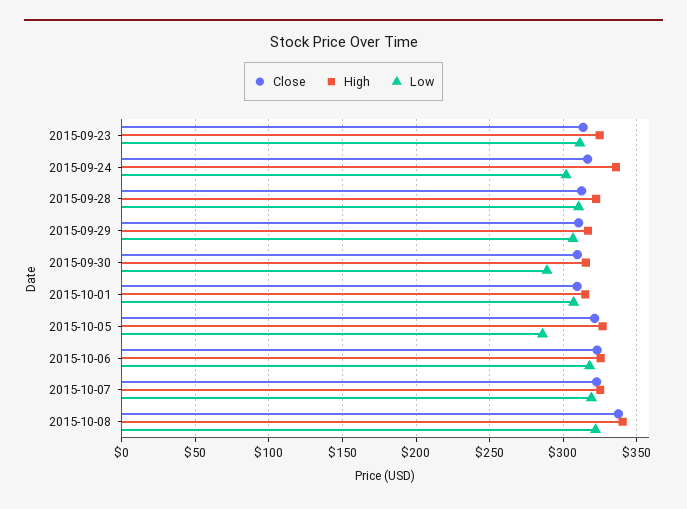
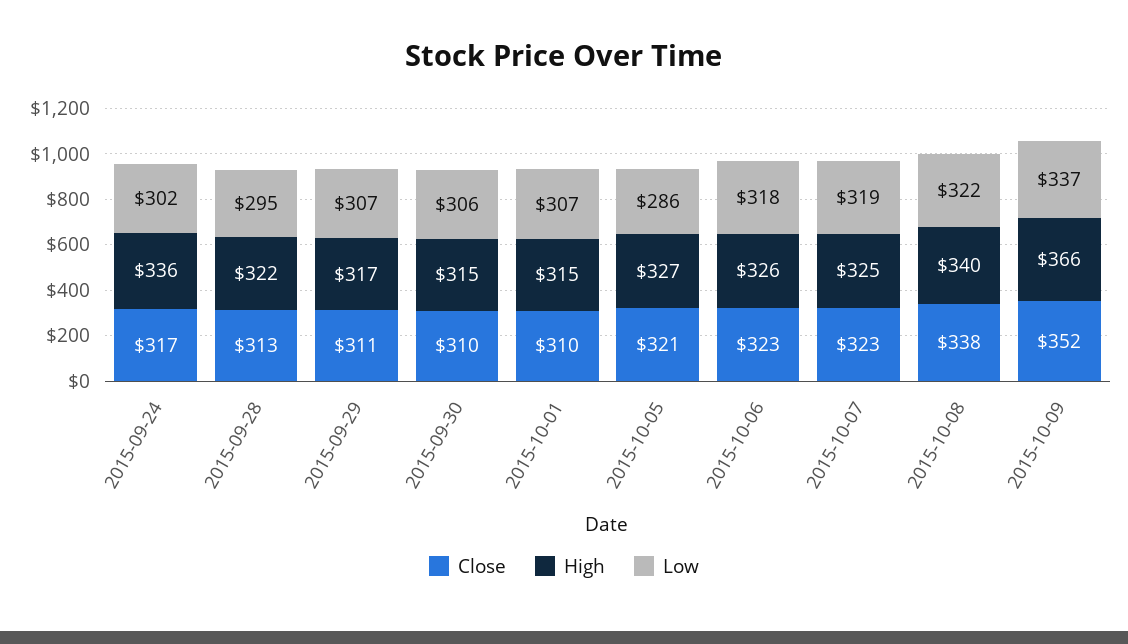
Close, 2015-09-23: 315 -> none
High, 2015-09-23: 325 -> none
Low, 2015-09-23: 310 -> none
Low, 2015-09-28: 310 -> 295
Low, 2015-09-30: 290 -> 306
Close, 2015-10-09: none -> 352
High, 2015-10-09: none -> 366
Low, 2015-10-09: none -> 337

